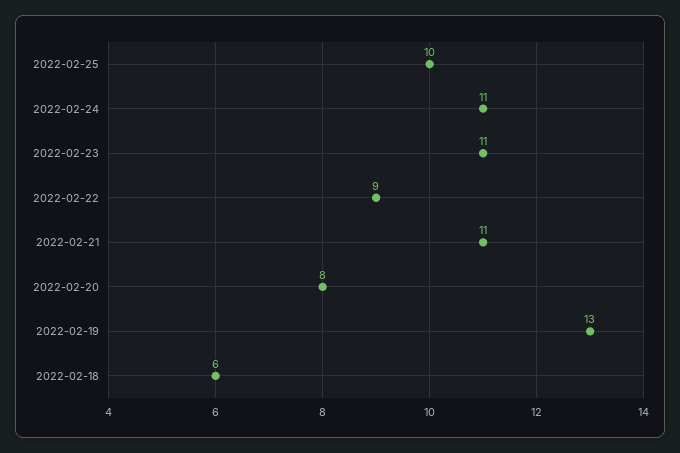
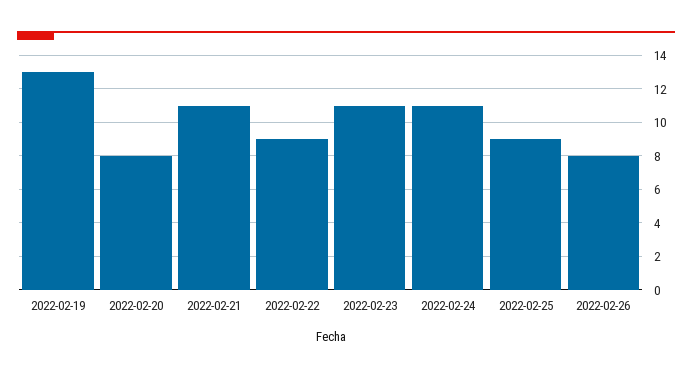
2022-02-25: 10 -> 9
2022-02-18: 6 -> none
2022-02-26: none -> 8

